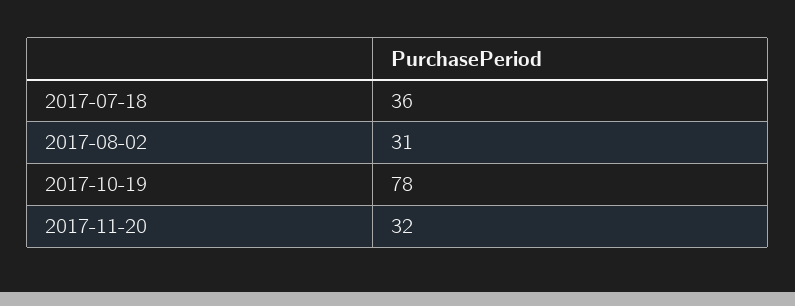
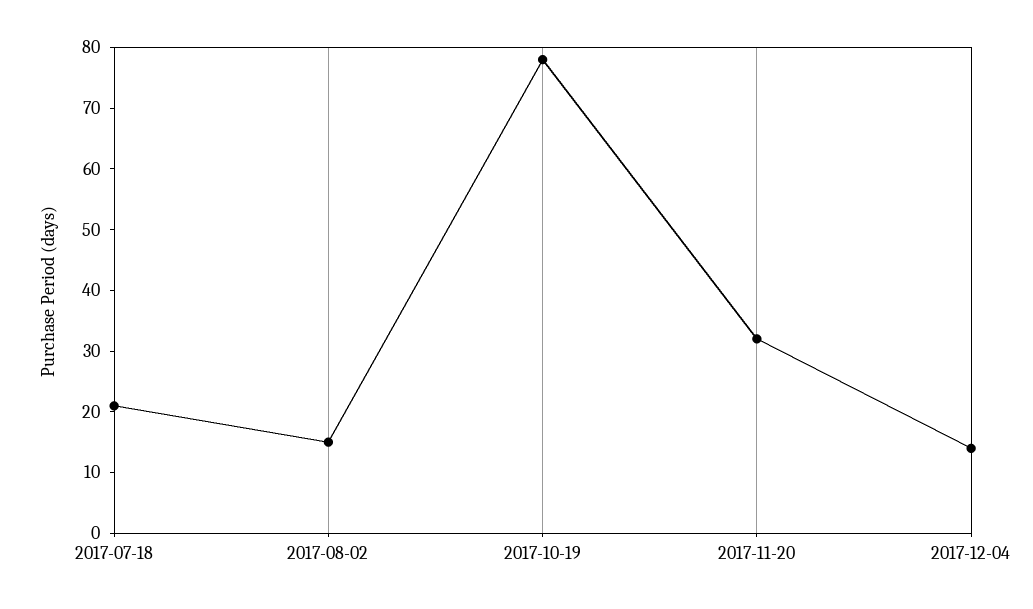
2017-07-18: 36 -> 20
2017-08-02: 31 -> 15
2017-12-04: none -> 15

